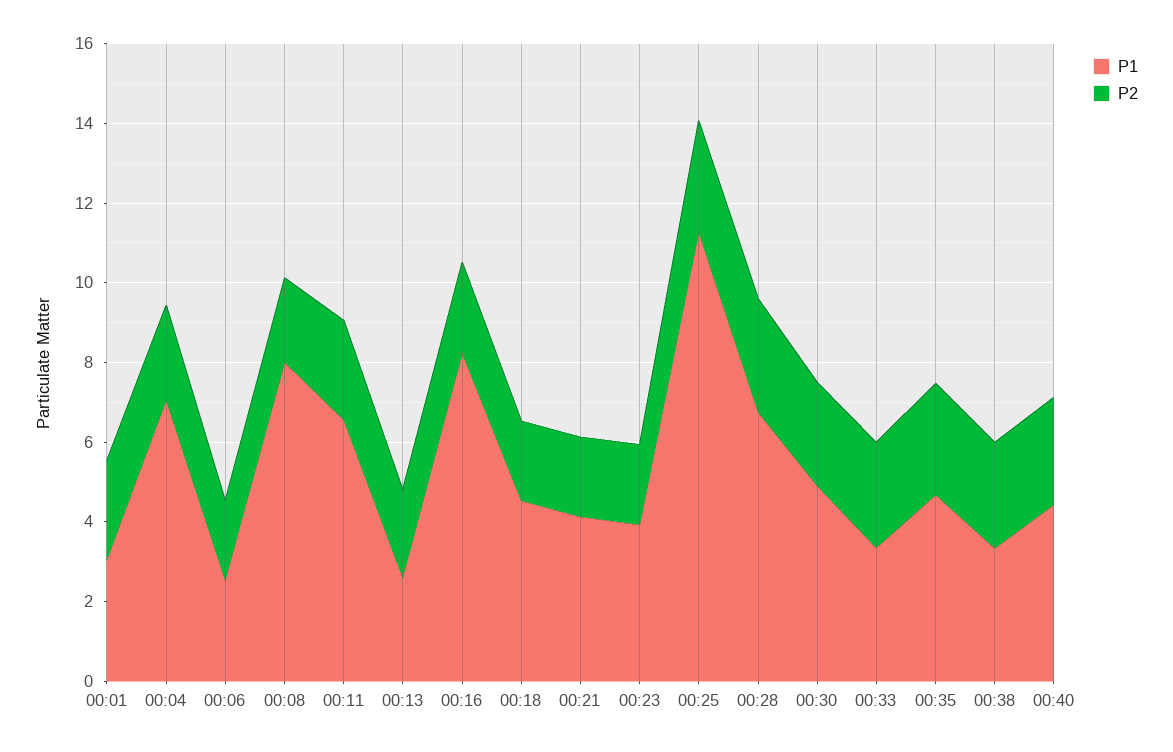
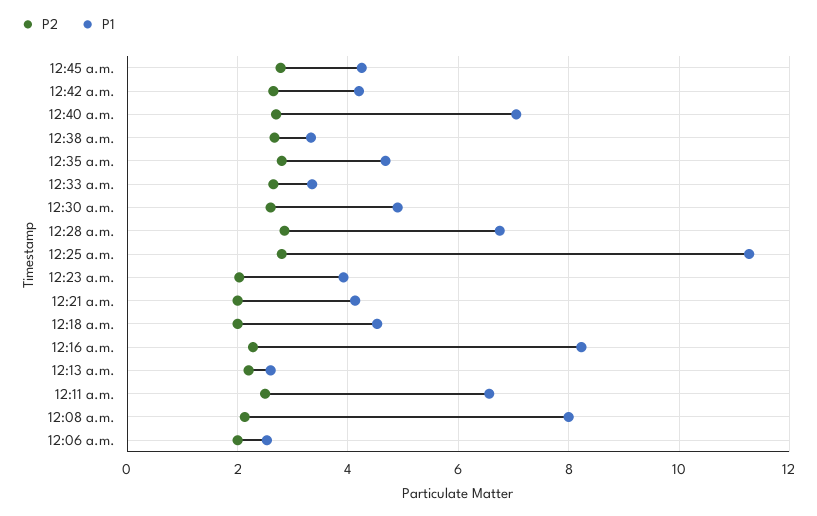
P1, 00:01: 3 -> none
P2, 00:01: 2.5 -> none
P1, 00:04: 7 -> none
P2, 00:04: 2.5 -> none
P1, 00:40: 4.5 -> 7
P2, 12:45 a.m.: none -> 2.8
P1, 12:45 a.m.: none -> 4.2
P2, 12:42 a.m.: none -> 2.6
P1, 12:42 a.m.: none -> 4.2

